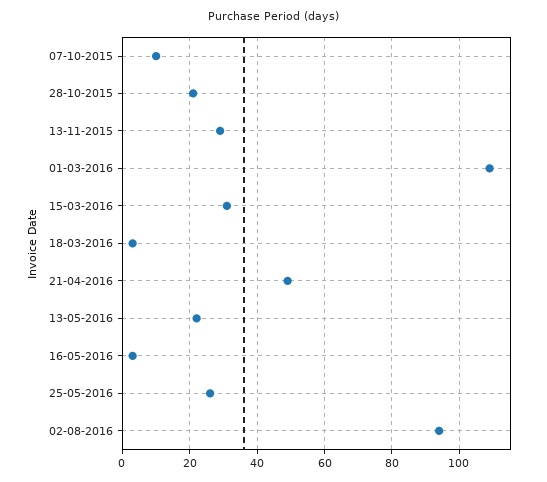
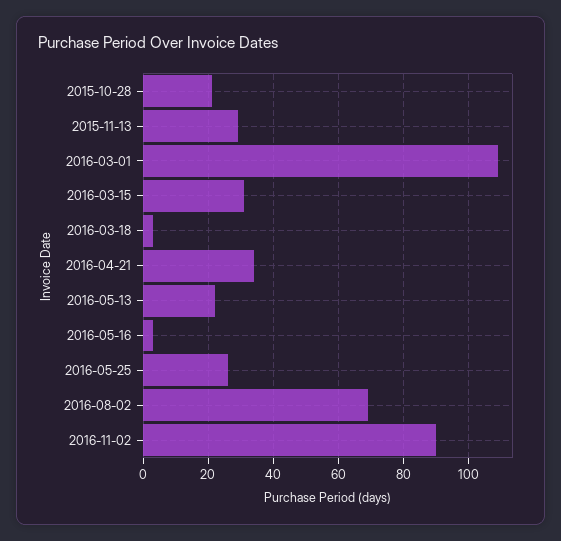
07-10-2015: 10 -> none
21-04-2016: 50 -> 35
02-08-2016: 95 -> 70
2016-11-02: none -> 90

